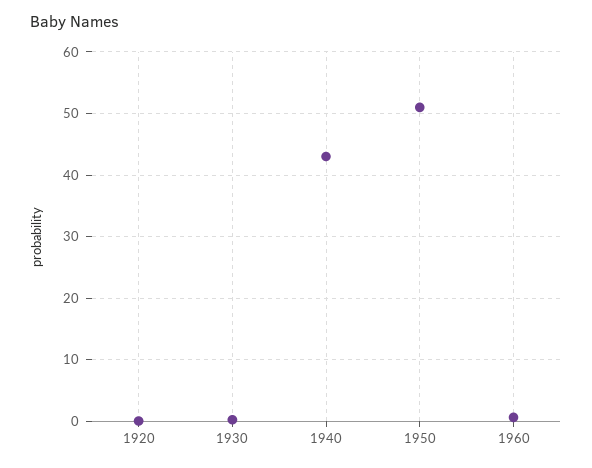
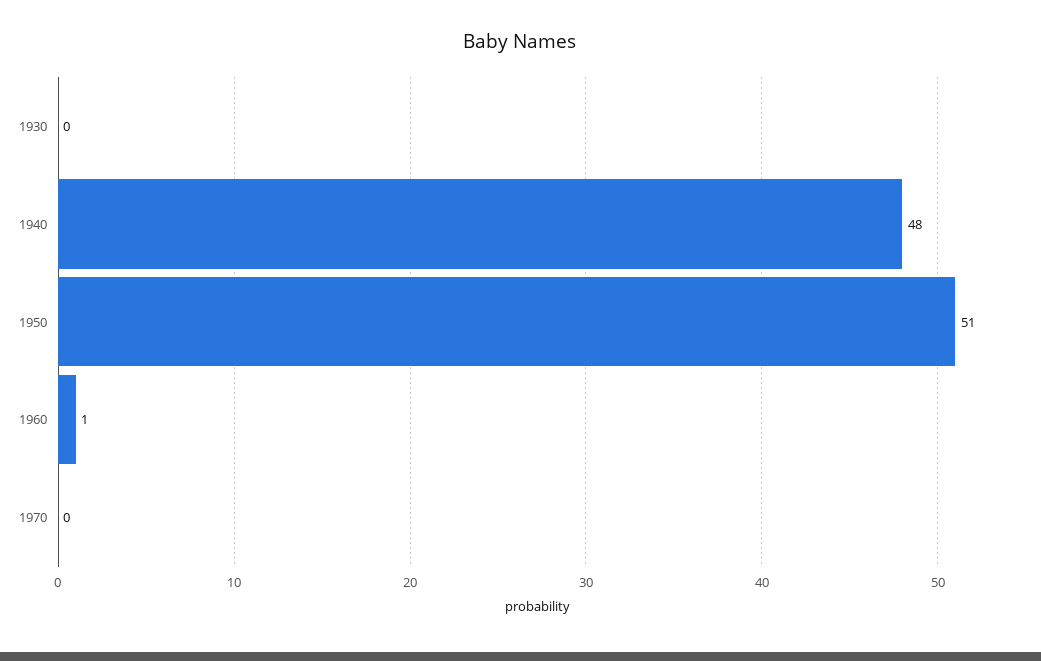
1920: 0 -> none
1940: 43 -> 48
1970: none -> 0

